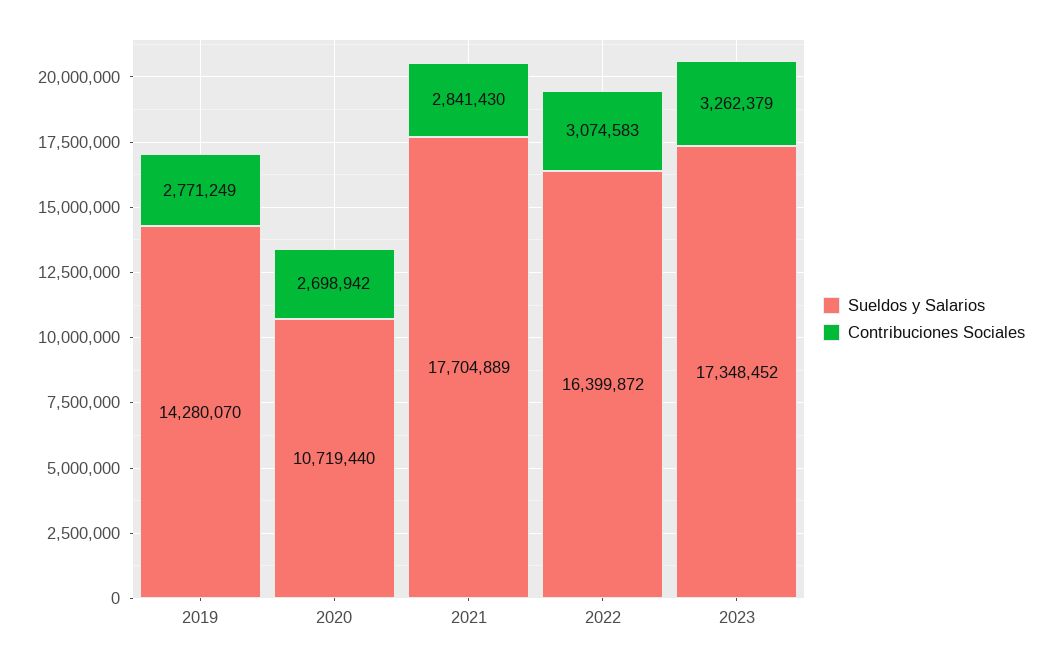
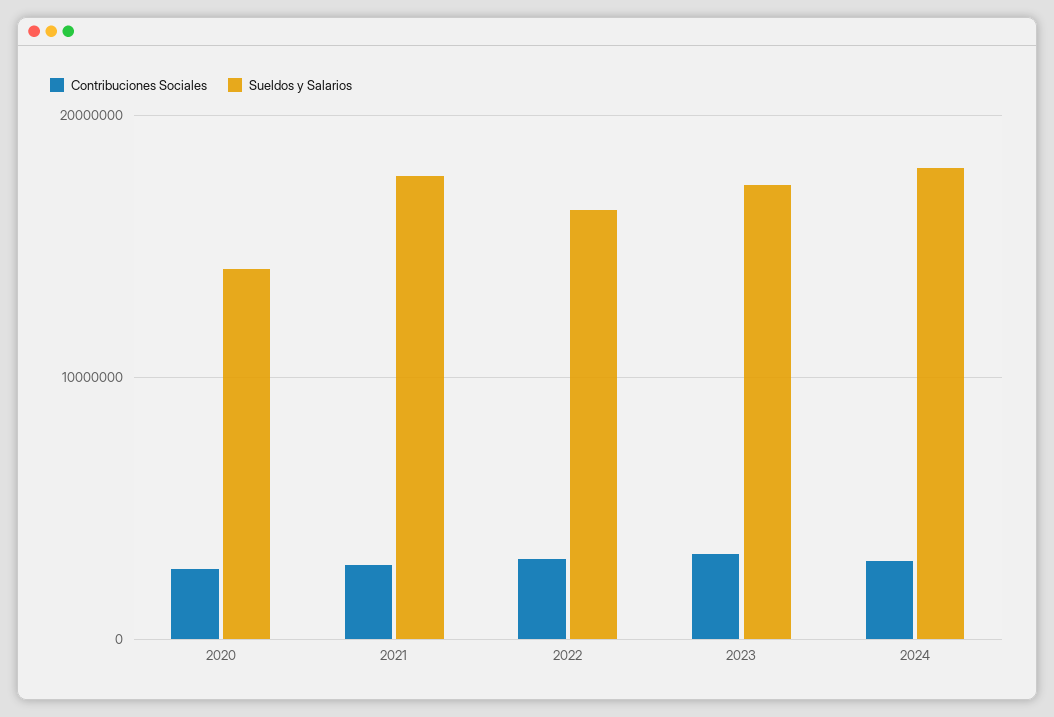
Sueldos y Salarios, 2019: 14280070 -> none
Contribuciones Sociales, 2019: 2771249 -> none
Sueldos y Salarios, 2020: 10719440 -> 14000000
Contribuciones Sociales, 2024: none -> 3000000
Sueldos y Salarios, 2024: none -> 18000000

